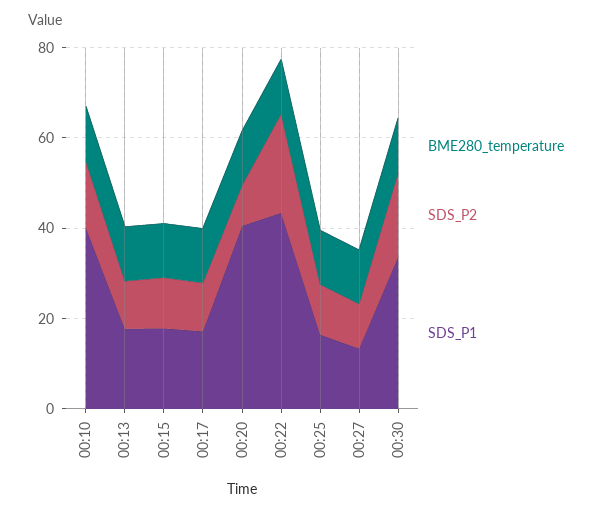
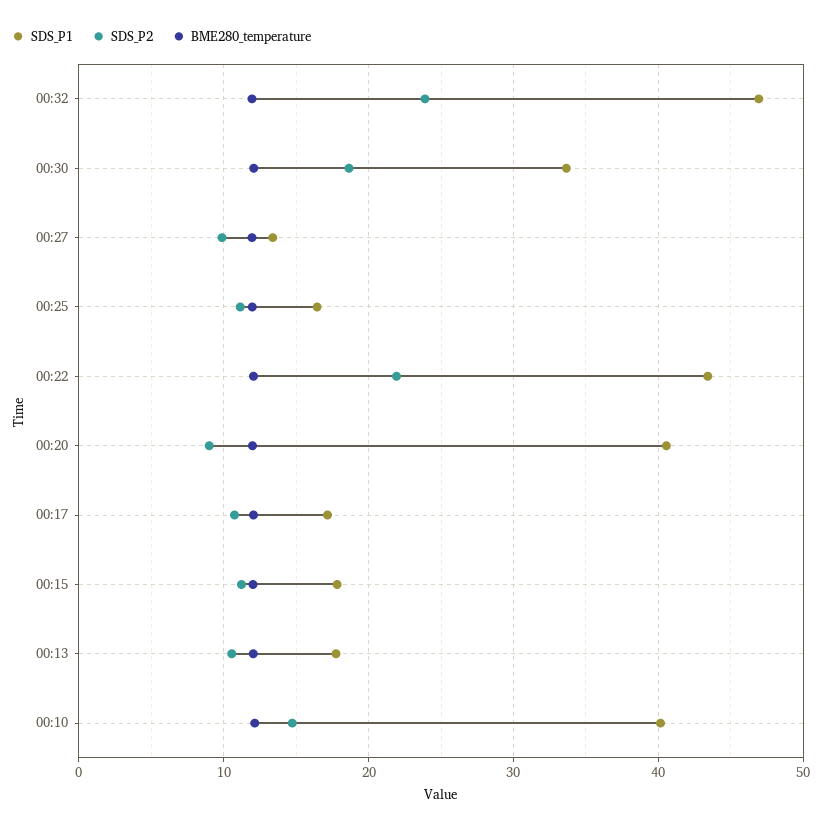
SDS_P1, 00:32: none -> 47
SDS_P2, 00:32: none -> 24
BME280_temperature, 00:32: none -> 12

